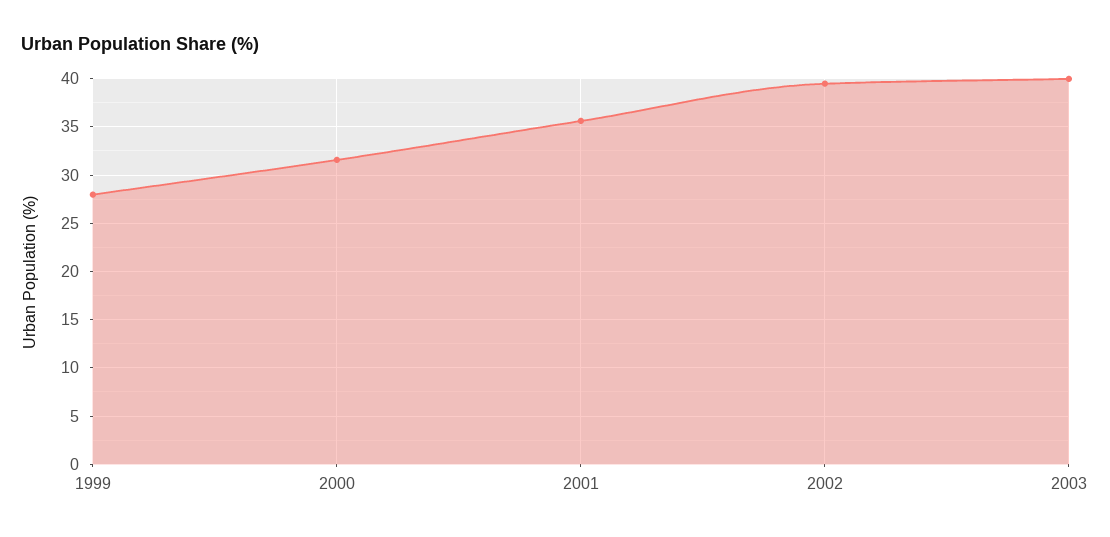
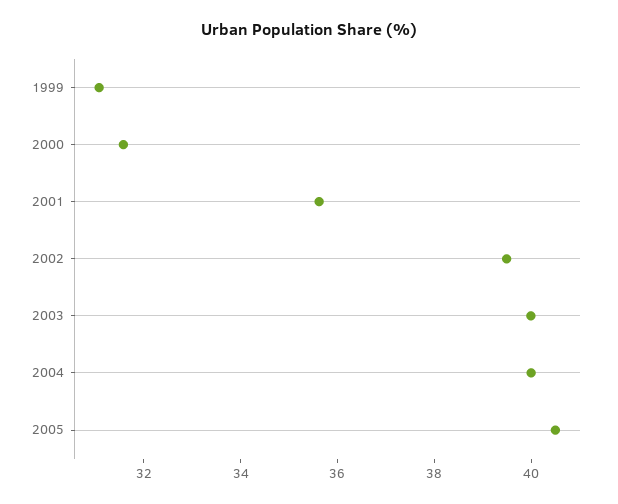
1999: 28 -> 31
2004: none -> 40
2005: none -> 40.5

